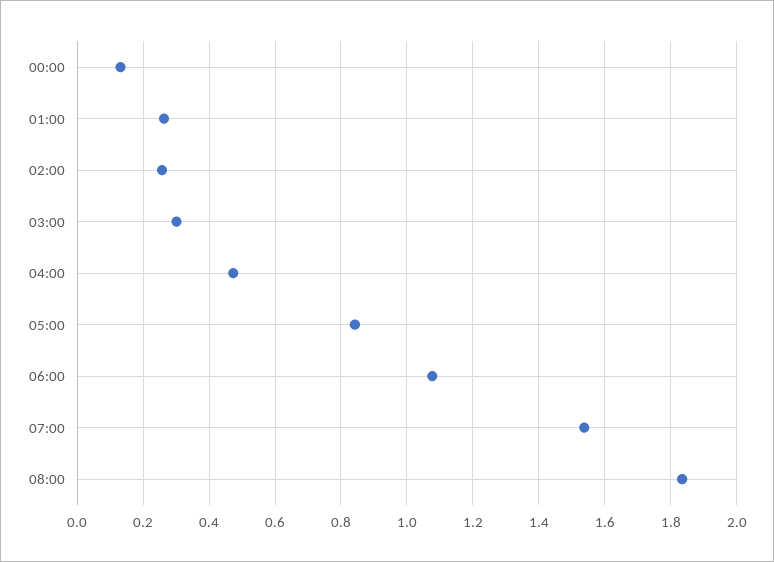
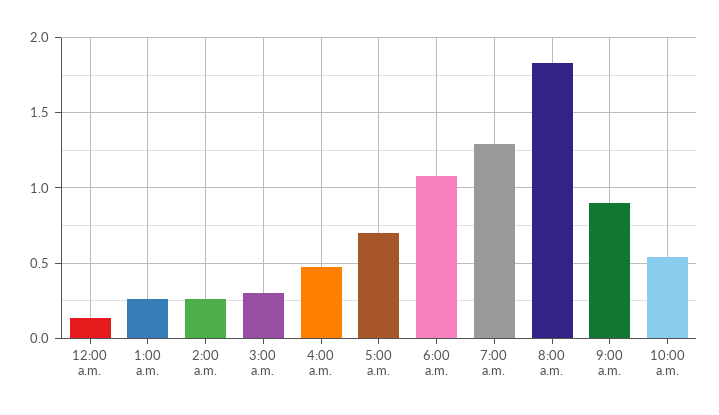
05:00: 0.84 -> 0.7
07:00: 1.54 -> 1.3
9:00 a.m.: none -> 0.9
10:00 a.m.: none -> 0.55

